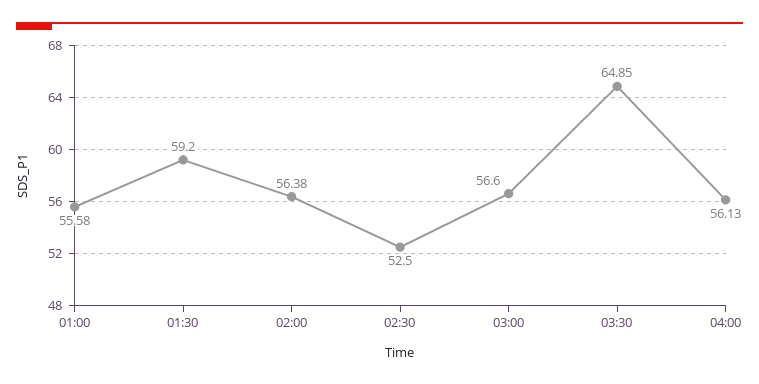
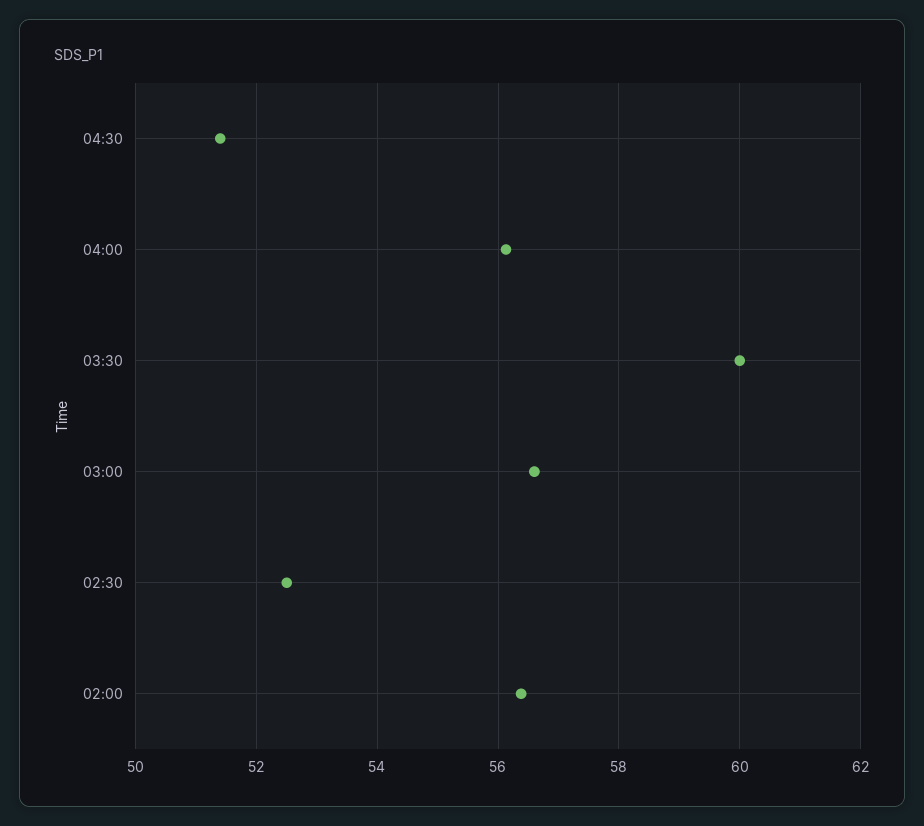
01:00: 55.58 -> none
01:30: 59.2 -> none
03:30: 64.85 -> 60
04:30: none -> 51.4

